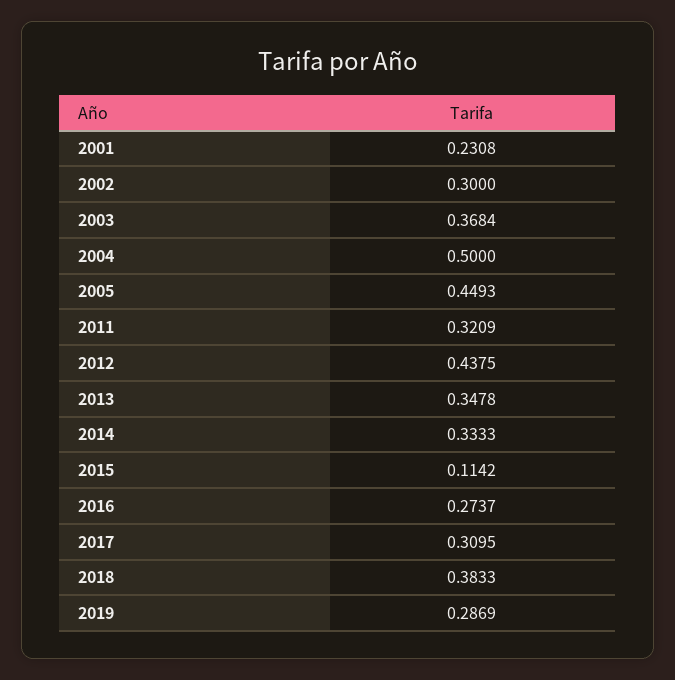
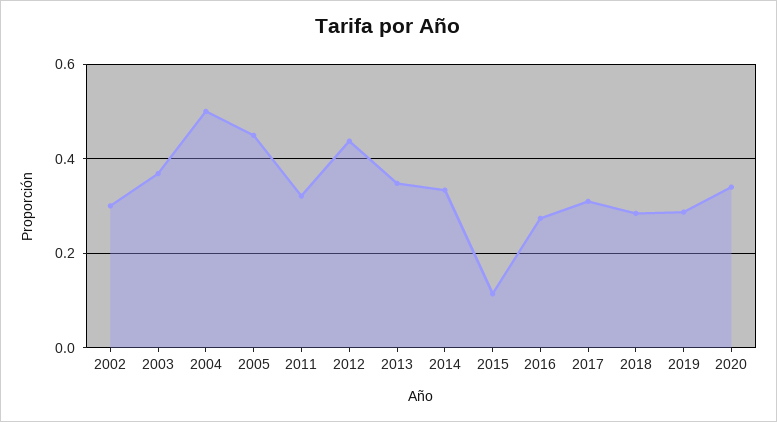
2001: 0.2308 -> none
2018: 0.3833 -> 0.28
2020: none -> 0.34

